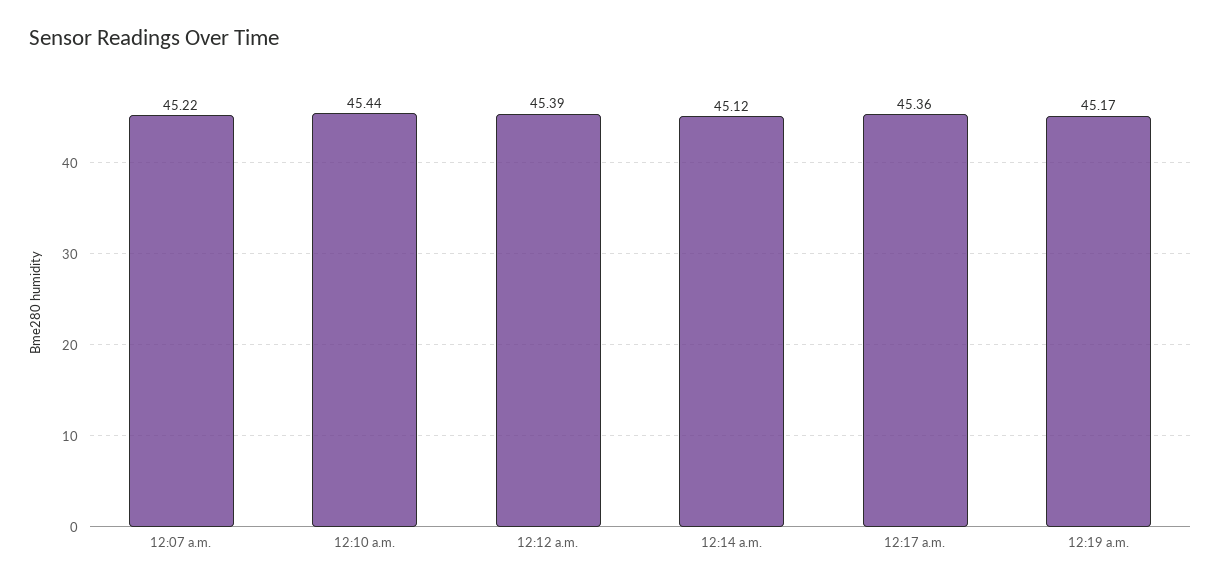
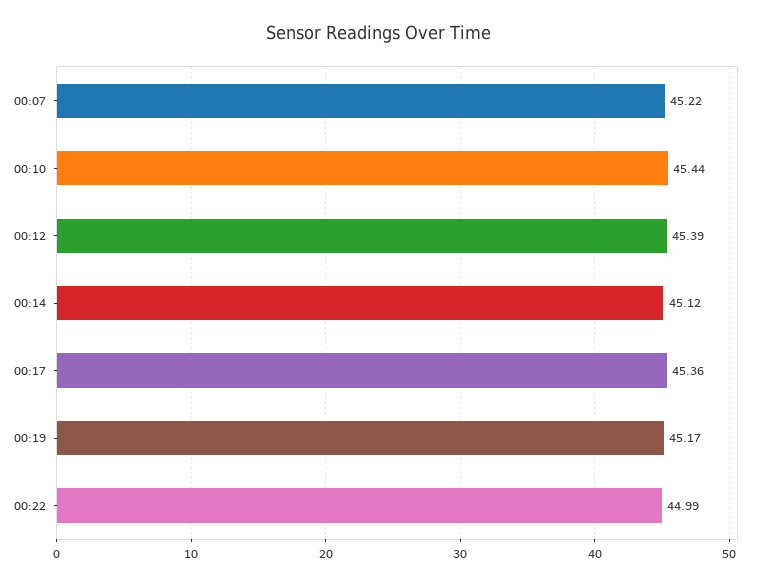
00:22: none -> 44.99

